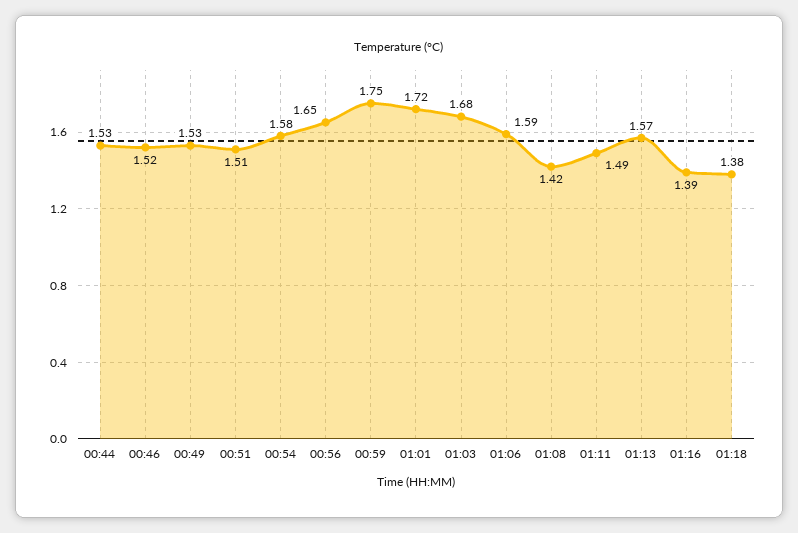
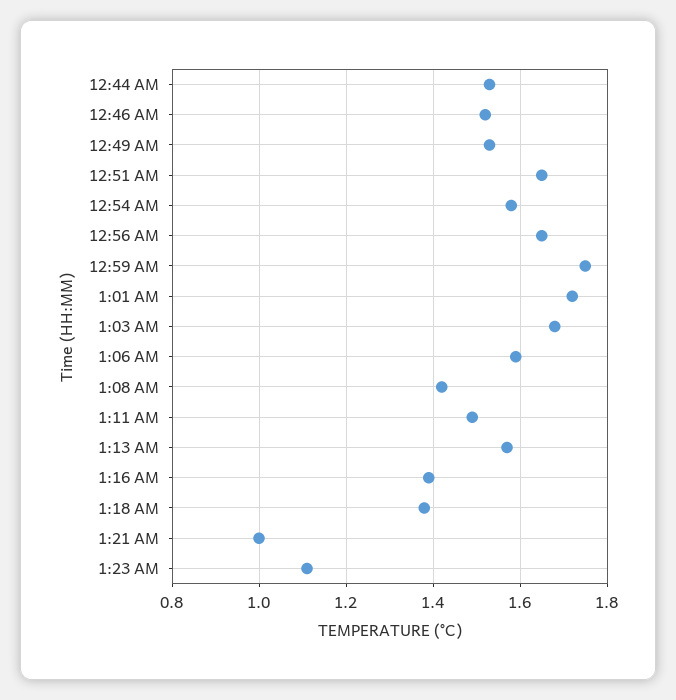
00:51: 1.51 -> 1.65
1:21 AM: none -> 1
1:23 AM: none -> 1.1

